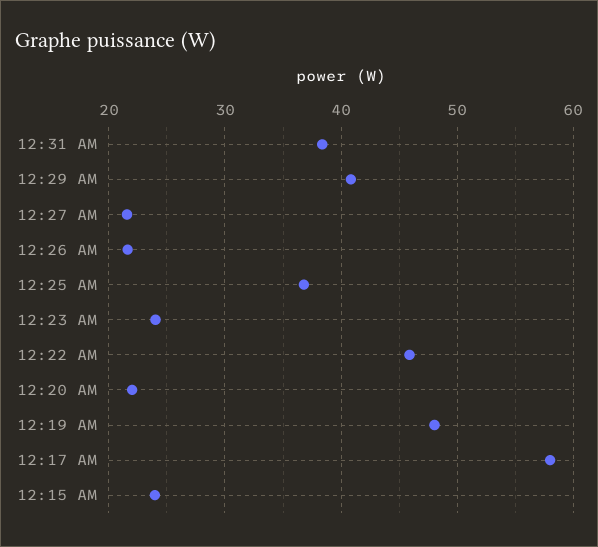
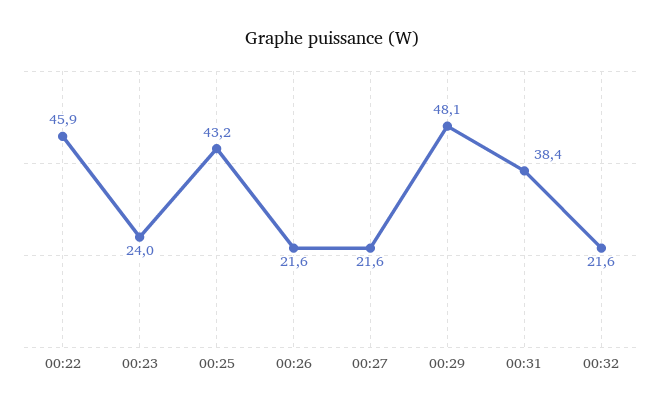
12:29 AM: 41 -> 48.1
12:25 AM: 37 -> 43.2
12:20 AM: 22 -> none
12:19 AM: 48 -> none
12:17 AM: 58 -> none
12:15 AM: 24 -> none
00:32: none -> 21.6

